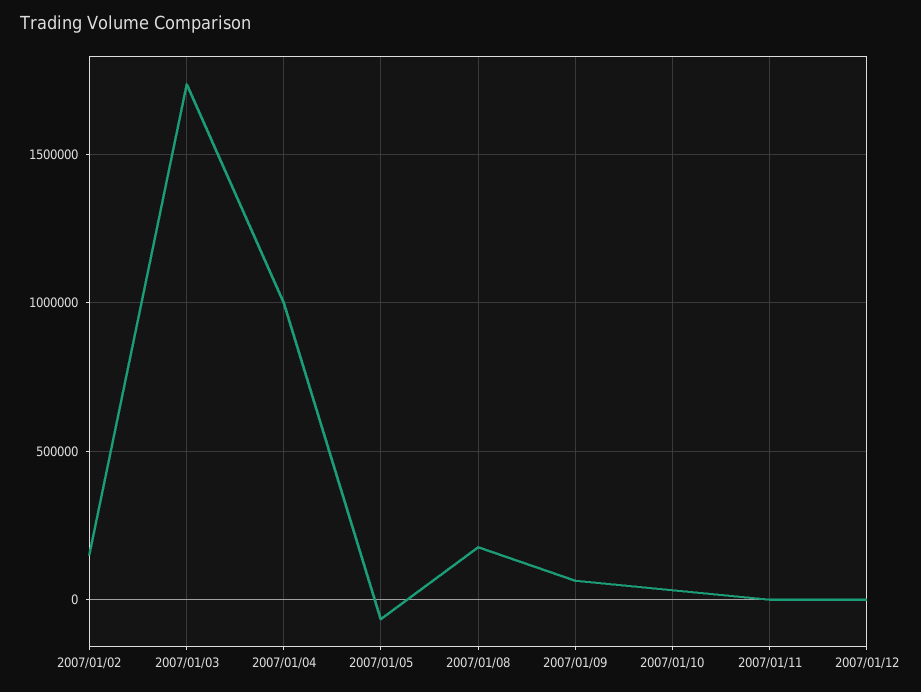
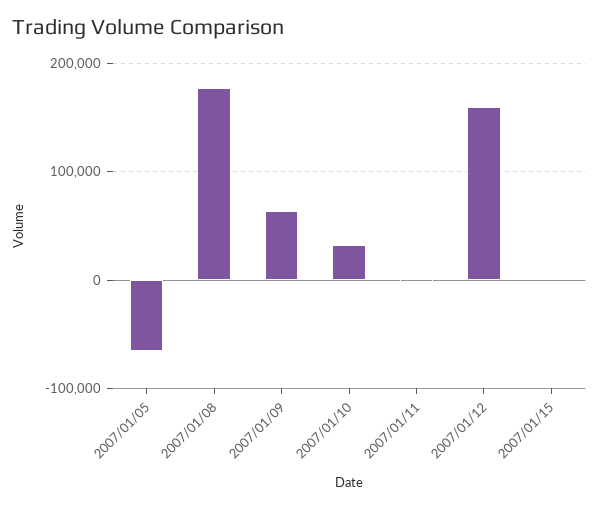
2007/01/02: 150000 -> none
2007/01/03: 1750000 -> none
2007/01/04: 1000000 -> none
2007/01/12: 0 -> 160000
2007/01/15: none -> 0

